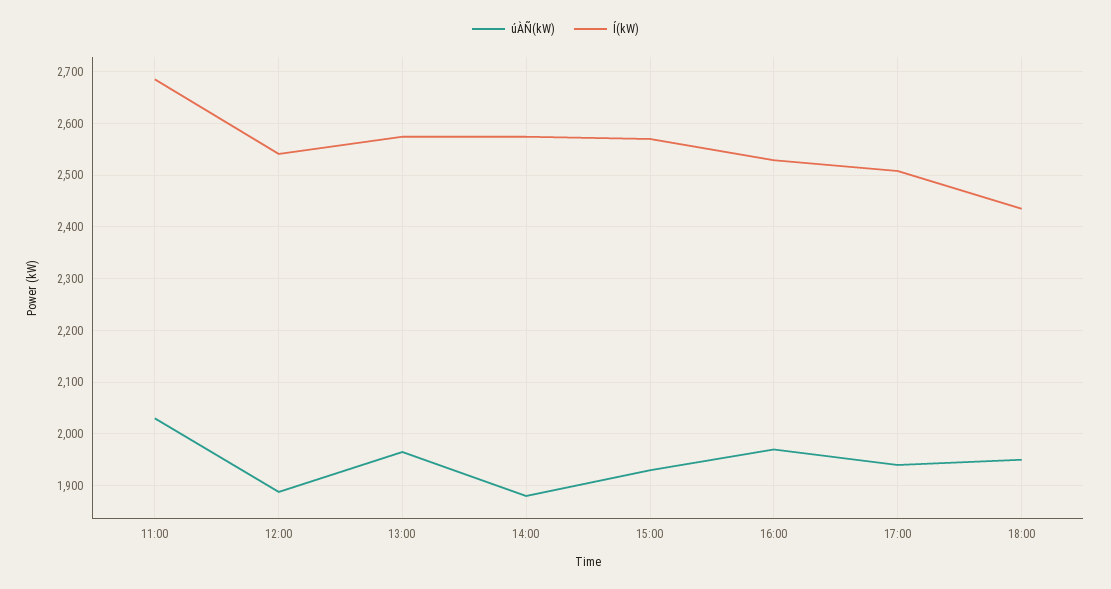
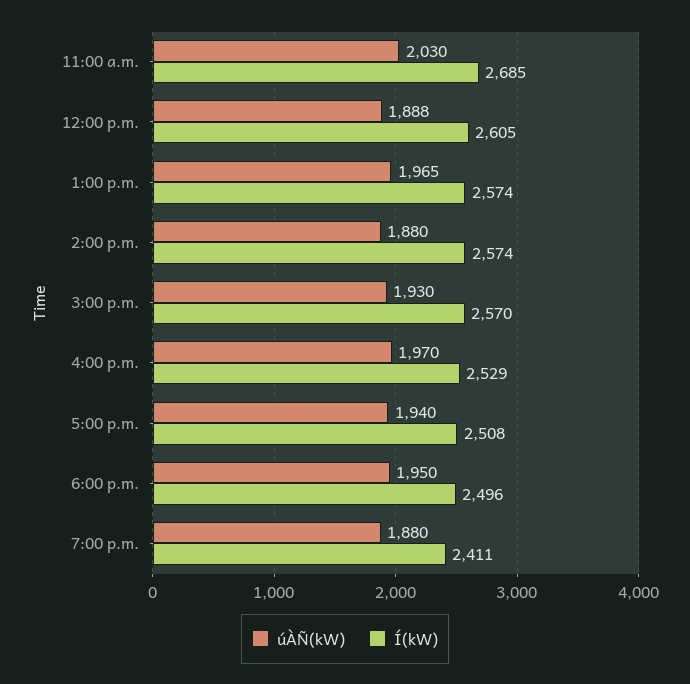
Í(kW), 12:00: 2540 -> 2605
Í(kW), 18:00: 2440 -> 2496
úÀÑ(kW), 7:00 p.m.: none -> 1880
Í(kW), 7:00 p.m.: none -> 2411

